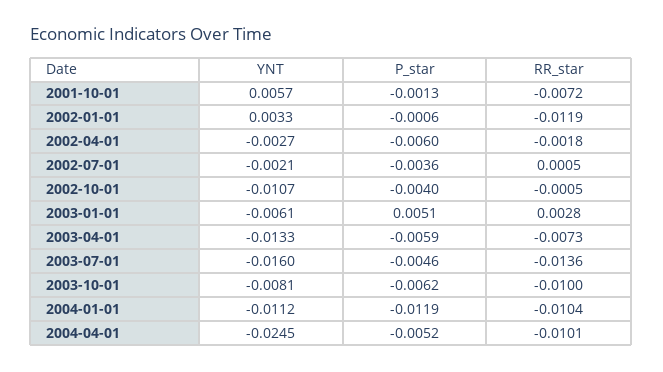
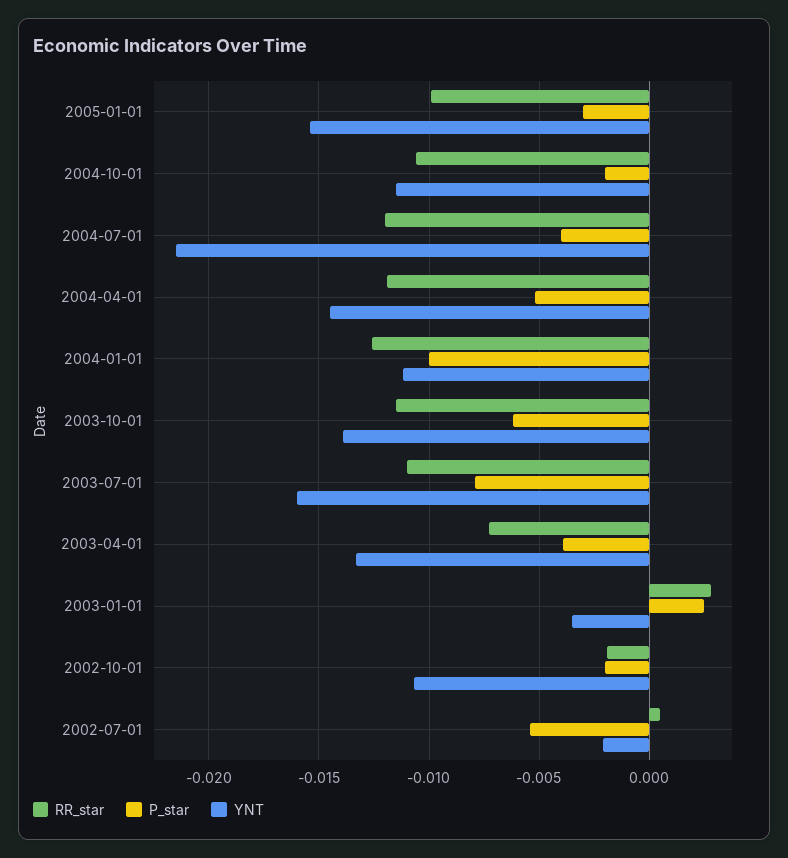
YNT, 2001-10-01: 0.0057 -> none
P_star, 2001-10-01: -0.0013 -> none
RR_star, 2001-10-01: -0.0072 -> none
YNT, 2002-01-01: 0.0033 -> none
P_star, 2002-01-01: -0.0006 -> none
RR_star, 2002-01-01: -0.0119 -> none
YNT, 2002-04-01: -0.0027 -> none
P_star, 2002-04-01: -0.006 -> none
RR_star, 2002-04-01: -0.0018 -> none
P_star, 2002-07-01: -0.0036 -> -0.0055
P_star, 2002-10-01: -0.004 -> -0.002
RR_star, 2002-10-01: -0.0005 -> -0.002
YNT, 2003-01-01: -0.0061 -> -0.0035
P_star, 2003-01-01: 0.0051 -> 0.0025
P_star, 2003-04-01: -0.0059 -> -0.004
P_star, 2003-07-01: -0.0046 -> -0.008
RR_star, 2003-07-01: -0.0136 -> -0.011
YNT, 2003-10-01: -0.0081 -> -0.014
RR_star, 2003-10-01: -0.01 -> -0.0115
P_star, 2004-01-01: -0.0119 -> -0.01
RR_star, 2004-01-01: -0.0104 -> -0.0125
YNT, 2004-04-01: -0.0245 -> -0.0145
RR_star, 2004-04-01: -0.0101 -> -0.012
RR_star, 2005-01-01: none -> -0.01
P_star, 2005-01-01: none -> -0.003
YNT, 2005-01-01: none -> -0.0155
RR_star, 2004-10-01: none -> -0.0105
P_star, 2004-10-01: none -> -0.002
YNT, 2004-10-01: none -> -0.0115
RR_star, 2004-07-01: none -> -0.012
P_star, 2004-07-01: none -> -0.004
YNT, 2004-07-01: none -> -0.0215

